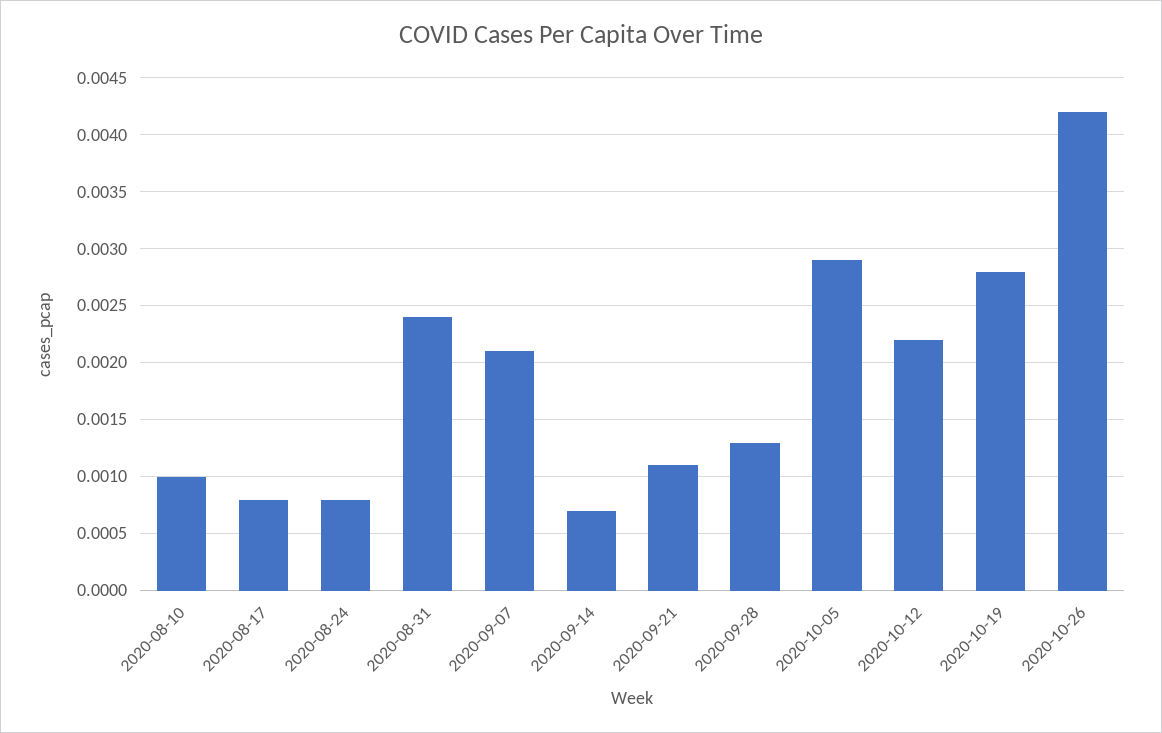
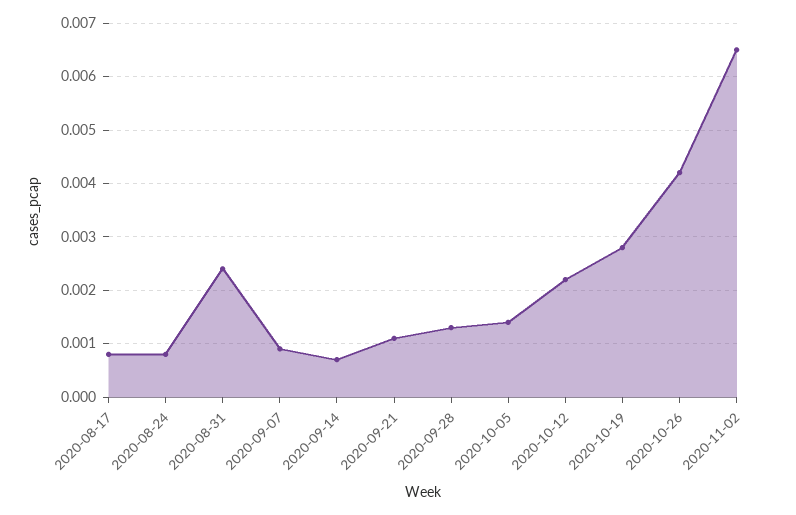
2020-08-10: 0.001 -> none
2020-09-07: 0.0021 -> 0.001
2020-10-05: 0.0029 -> 0.0015
2020-11-02: none -> 0.0065

